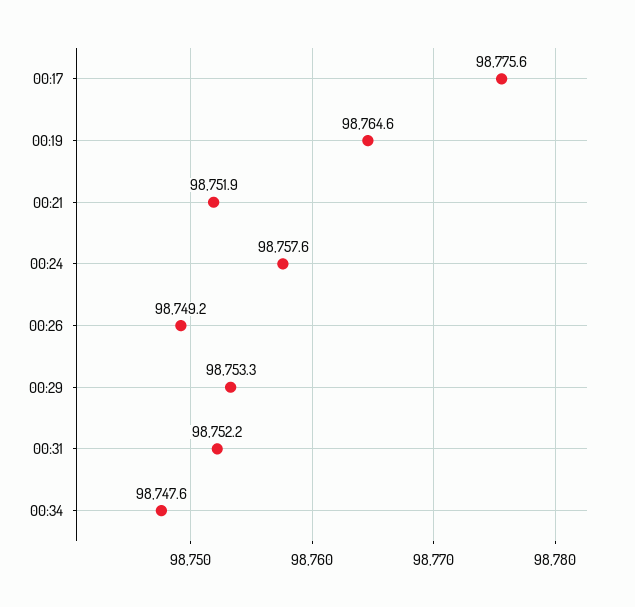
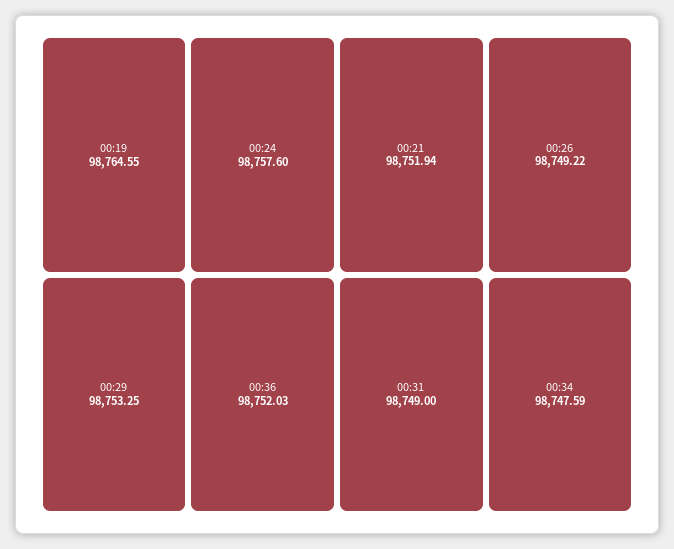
00:17: 98775.6 -> none
00:31: 98752.2 -> 98749
00:36: none -> 98752.03

